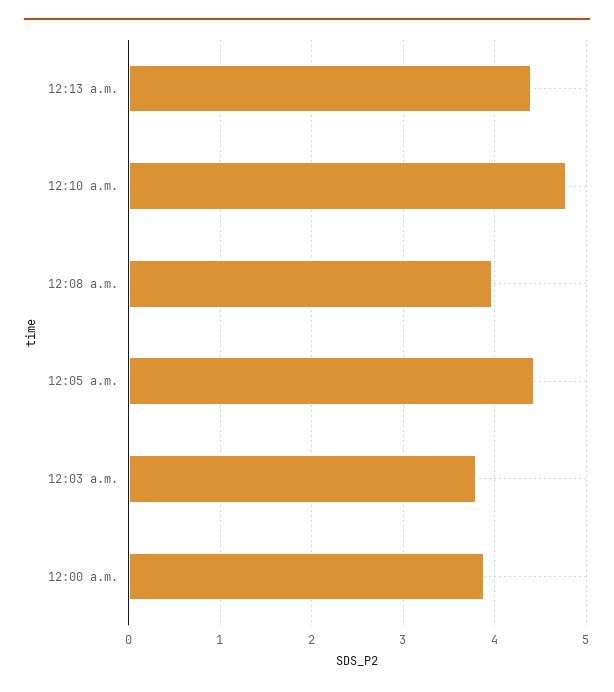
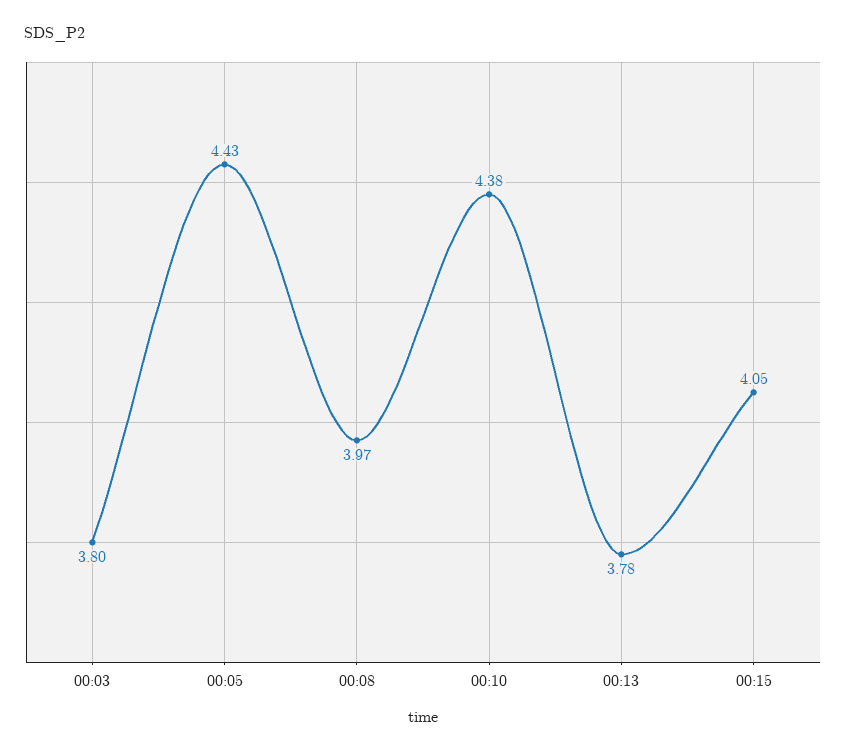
12:13 a.m.: 4.4 -> 3.78
12:10 a.m.: 4.8 -> 4.38
12:00 a.m.: 3.9 -> none
00:15: none -> 4.05

